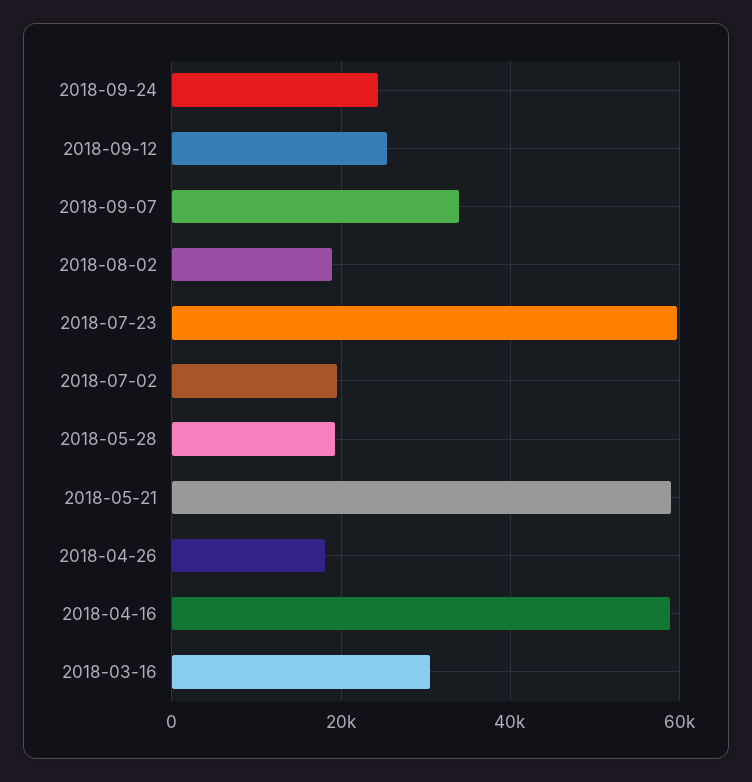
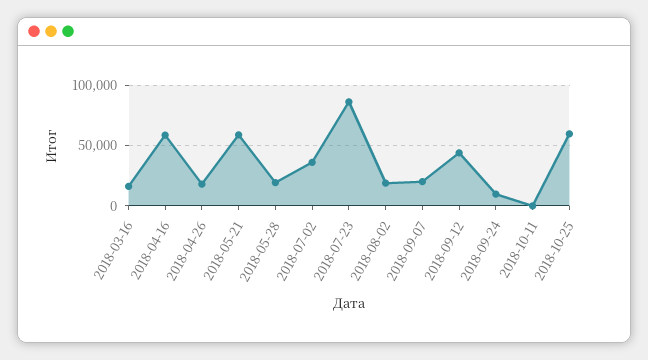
2018-09-24: 24000 -> 10000
2018-09-12: 26000 -> 45000
2018-09-07: 34000 -> 20000
2018-07-23: 60000 -> 85000
2018-07-02: 20000 -> 35000
2018-03-16: 30000 -> 15000
2018-10-11: none -> 0
2018-10-25: none -> 60000

